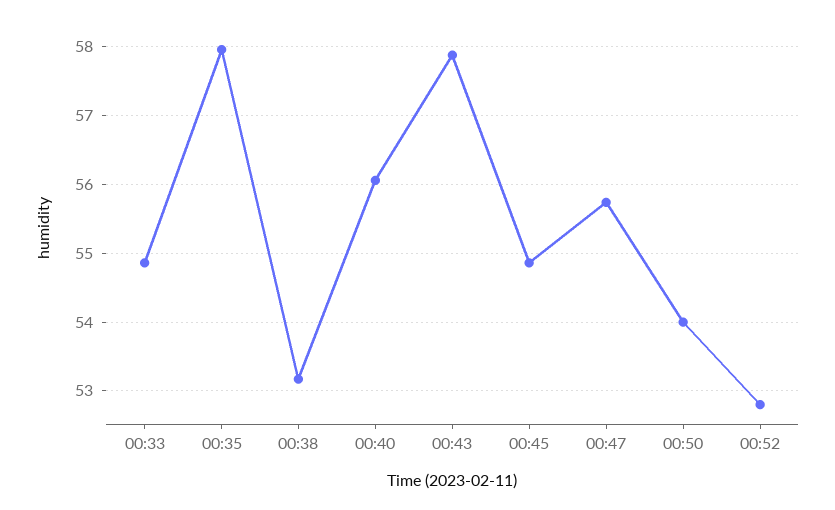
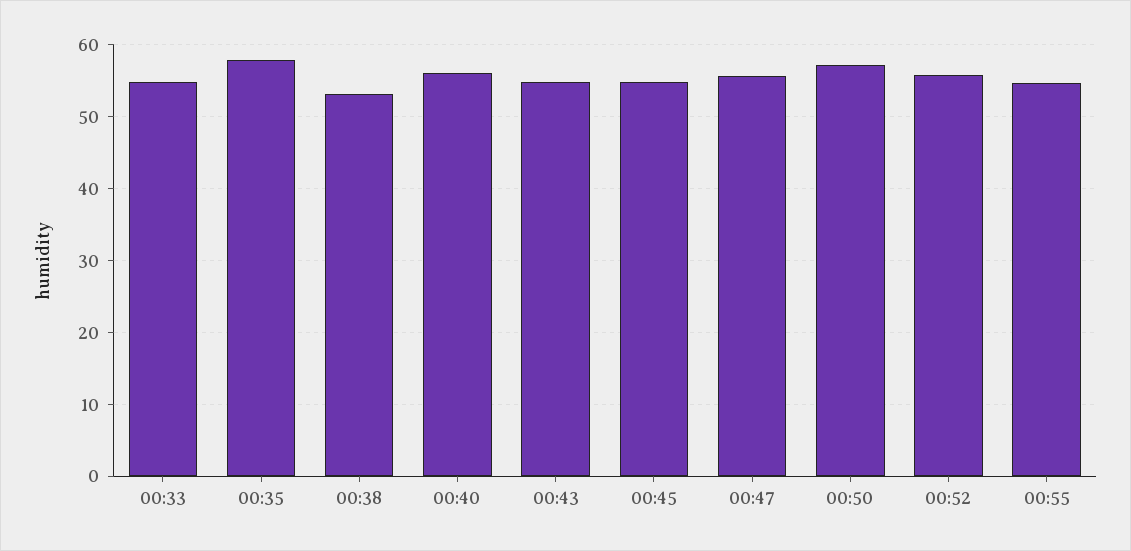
00:43: 57.9 -> 55
00:50: 54 -> 57
00:52: 52.8 -> 56
00:55: none -> 55

